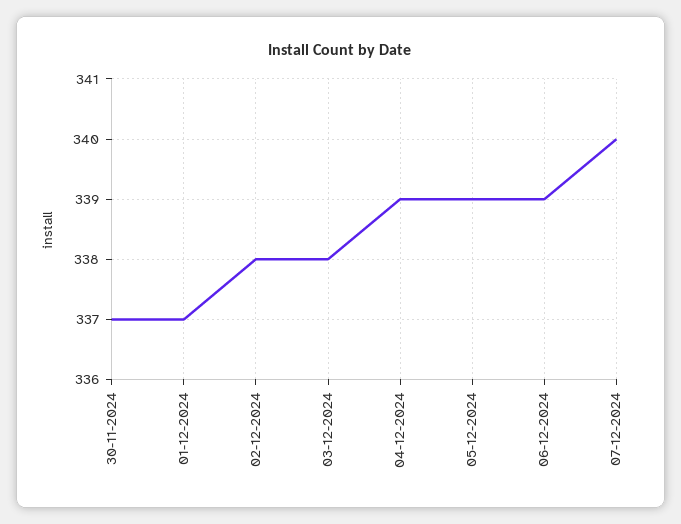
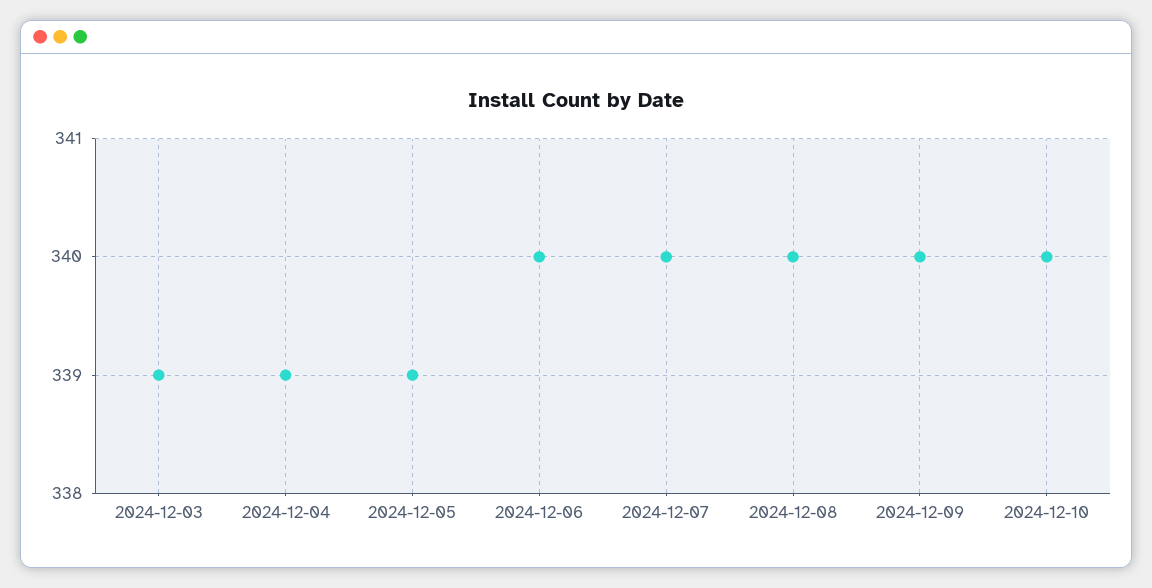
30-11-2024: 337 -> none
01-12-2024: 337 -> none
02-12-2024: 338 -> none
03-12-2024: 338 -> 339
06-12-2024: 339 -> 340
2024-12-08: none -> 340
2024-12-09: none -> 340
2024-12-10: none -> 340

